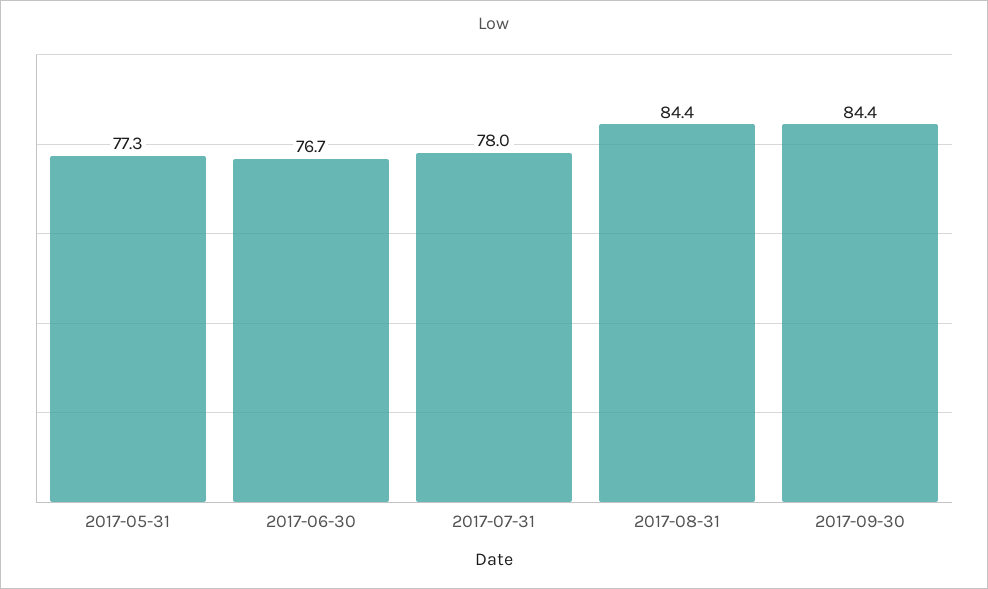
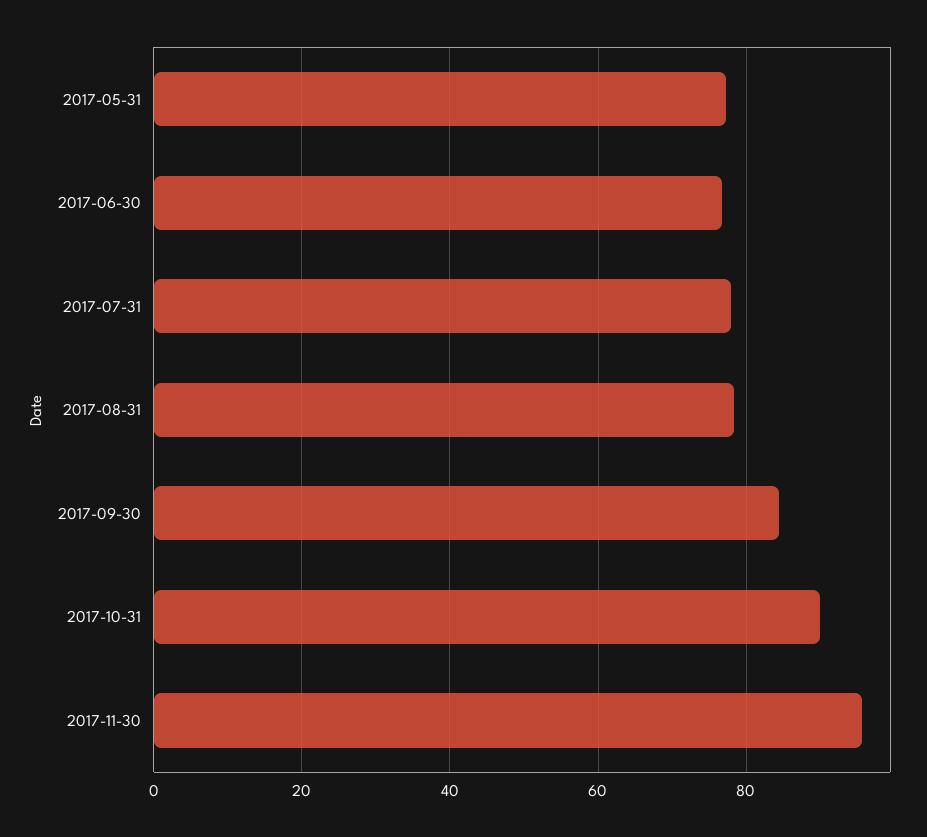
2017-08-31: 84.4 -> 78
2017-10-31: none -> 90
2017-11-30: none -> 96

